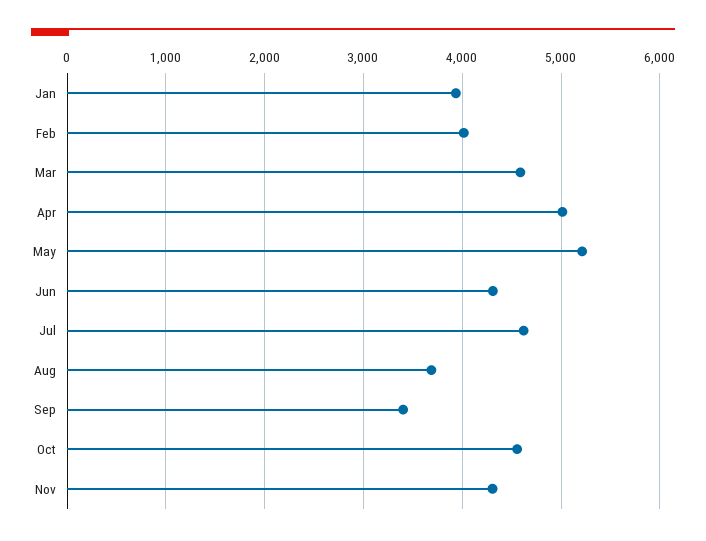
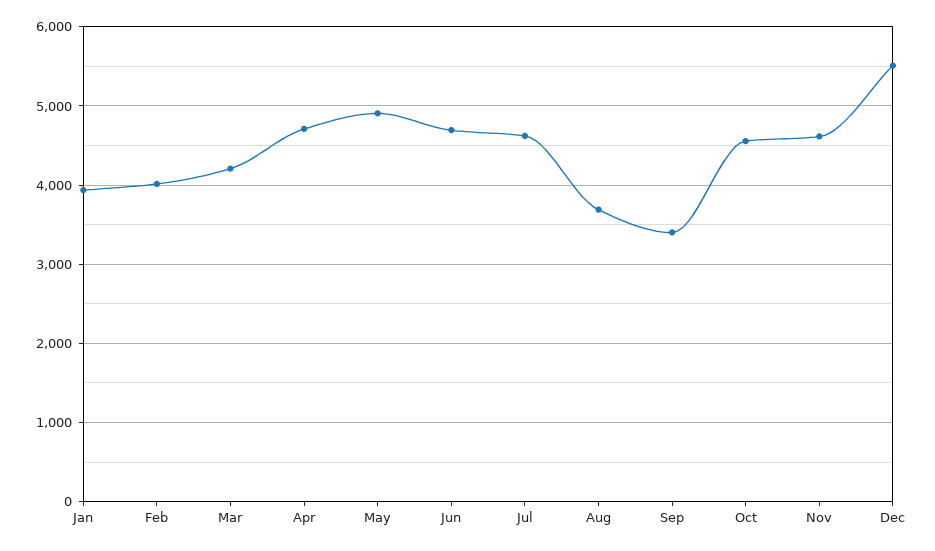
Mar: 4600 -> 4200
Apr: 5000 -> 4700
May: 5200 -> 4900
Jun: 4300 -> 4700
Nov: 4300 -> 4600
Dec: none -> 5500

